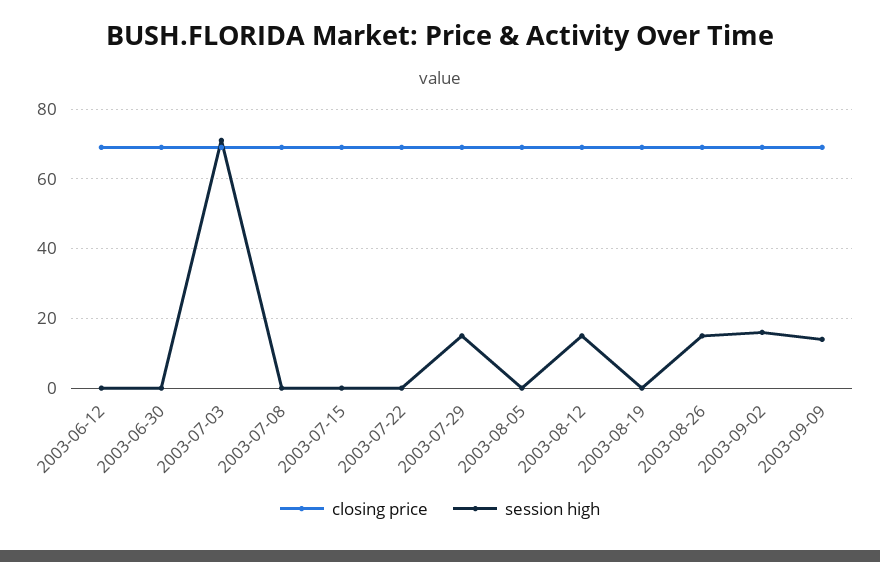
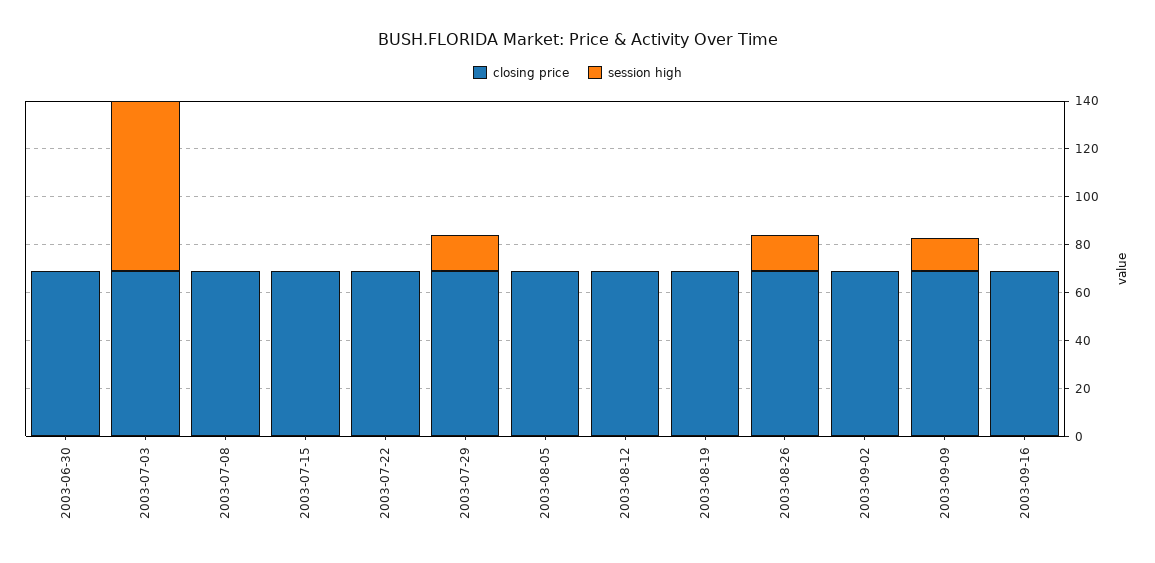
closing price, 2003-06-12: 70 -> none
session high, 2003-06-12: 0 -> none
session high, 2003-08-12: 15 -> 0
session high, 2003-09-02: 15 -> 0
closing price, 2003-09-16: none -> 70
session high, 2003-09-16: none -> 0

